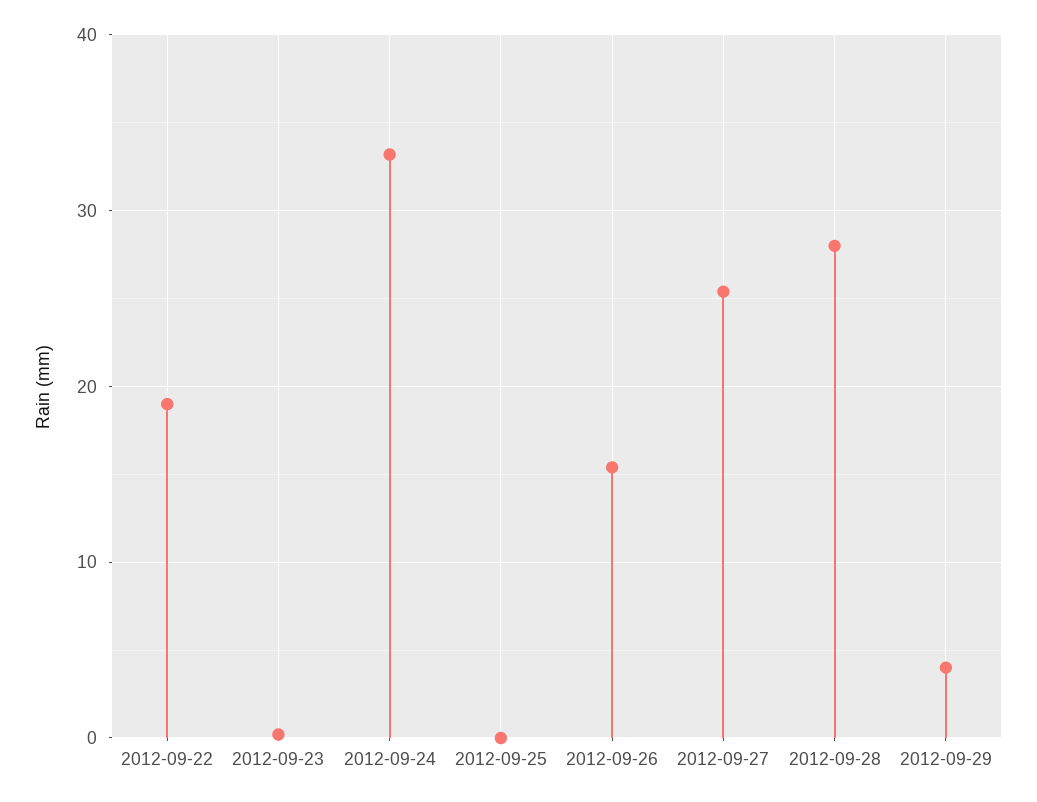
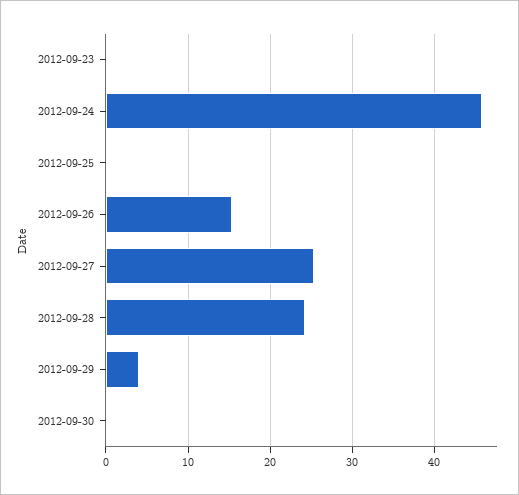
2012-09-22: 19 -> none
2012-09-24: 33 -> 46
2012-09-28: 28 -> 24
2012-09-30: none -> 0

